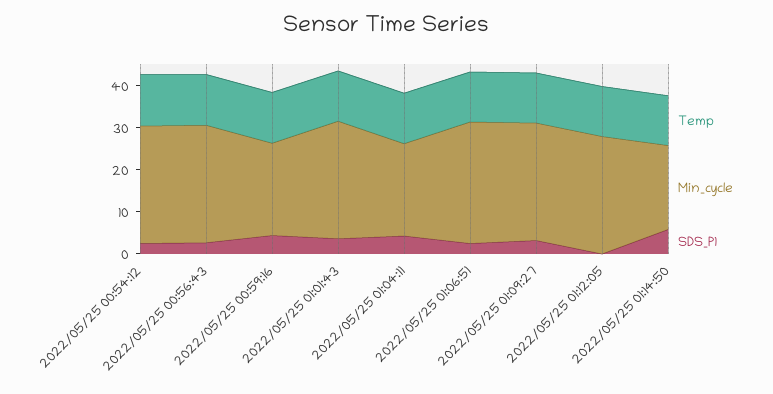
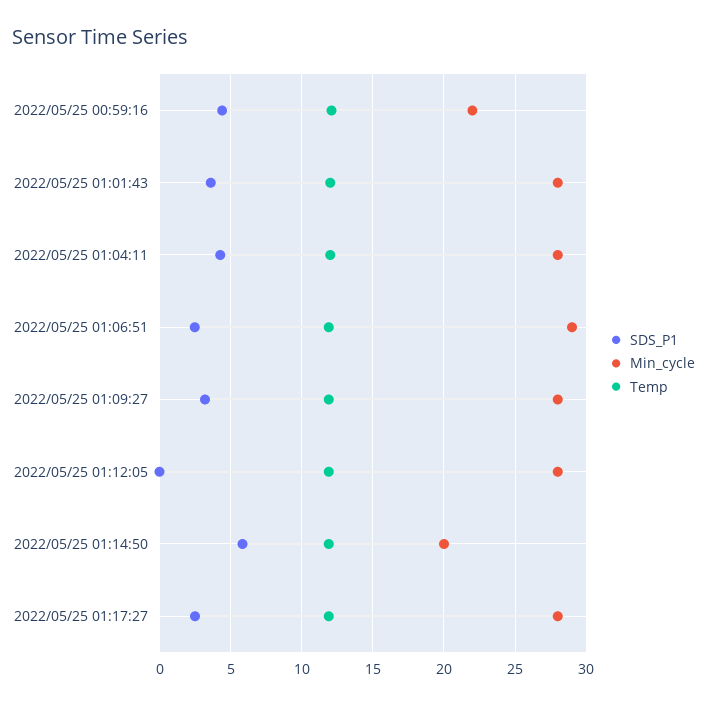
Temp, 2022/05/25 00:54:12: 12 -> none
Min_cycle, 2022/05/25 00:54:12: 28 -> none
SDS_P1, 2022/05/25 00:54:12: 2 -> none
Temp, 2022/05/25 00:56:43: 12 -> none
Min_cycle, 2022/05/25 00:56:43: 28 -> none
SDS_P1, 2022/05/25 00:56:43: 2 -> none
Min_cycle, 2022/05/25 01:04:11: 22 -> 28
SDS_P1, 2022/05/25 01:17:27: none -> 2.5
Min_cycle, 2022/05/25 01:17:27: none -> 28
Temp, 2022/05/25 01:17:27: none -> 12

